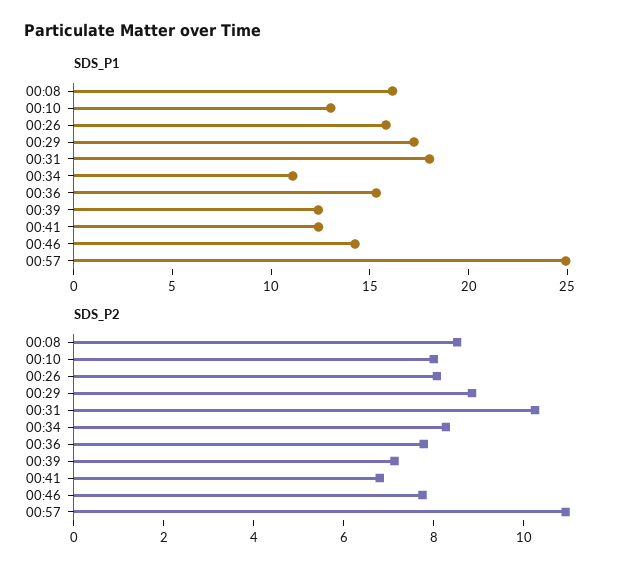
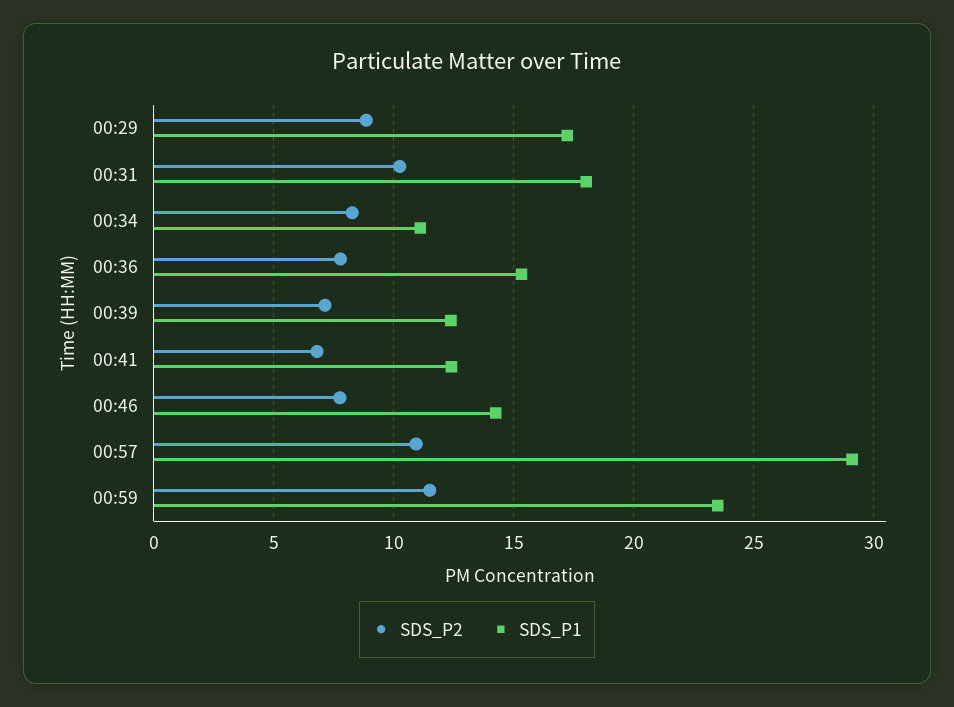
SDS_P1, 00:08: 16 -> none
SDS_P1, 00:10: 13 -> none
SDS_P1, 00:26: 16 -> none
SDS_P1, 00:57: 25 -> 29
SDS_P2, 00:08: 8.5 -> none
SDS_P2, 00:10: 8 -> none
SDS_P2, 00:26: 8 -> none
SDS_P2, 00:59: none -> 11.5
SDS_P1, 00:59: none -> 23.5

